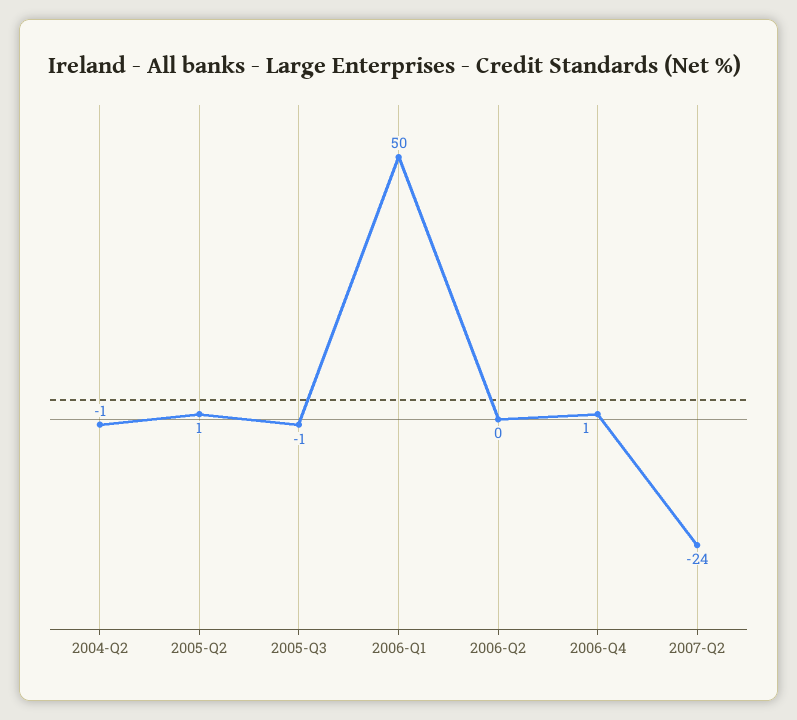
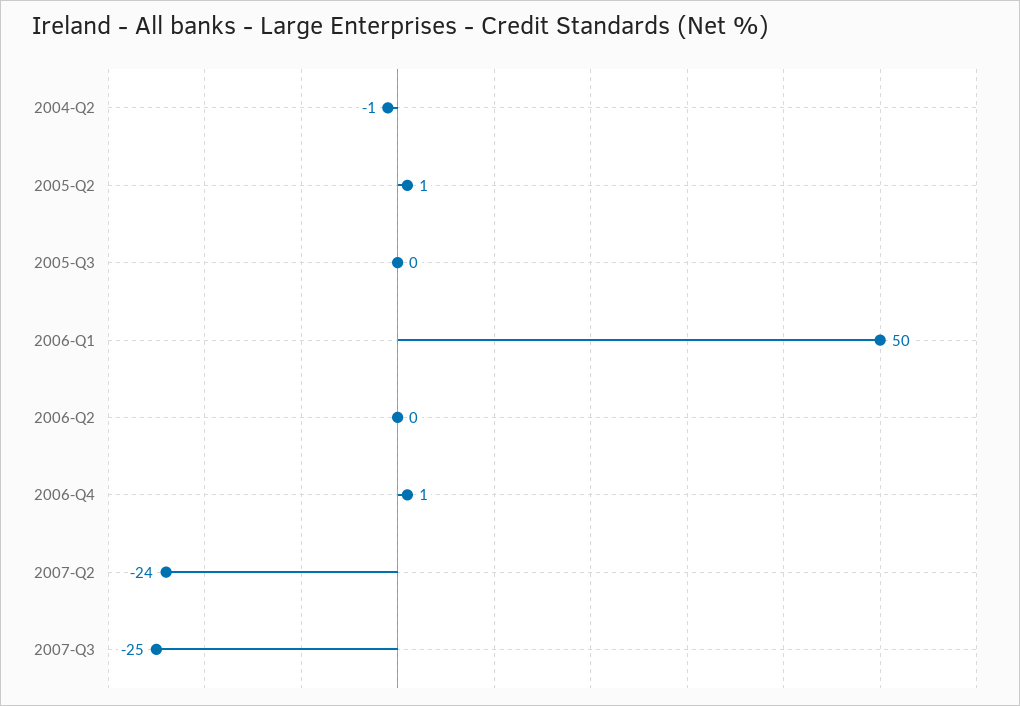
2005-Q3: -1 -> 0
2007-Q3: none -> -25

